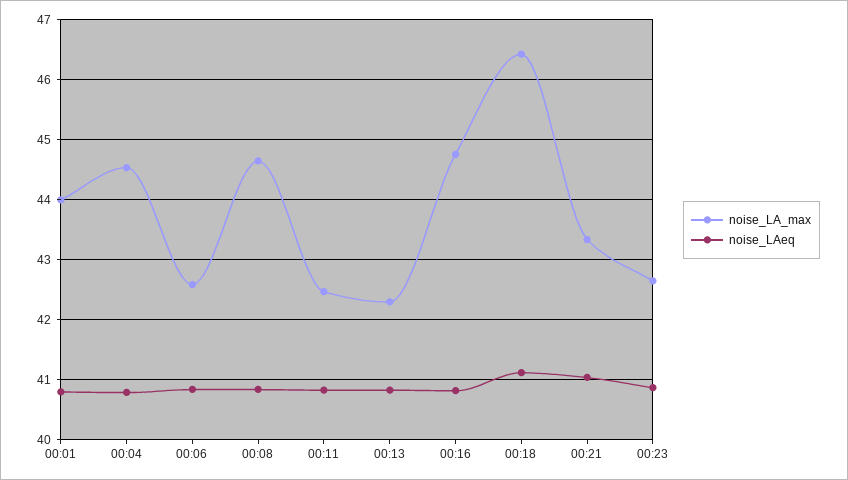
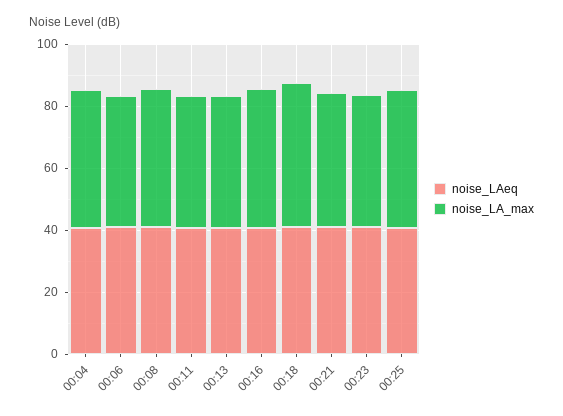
noise_LA_max, 00:01: 44 -> none
noise_LAeq, 00:01: 40.8 -> none
noise_LAeq, 00:25: none -> 40
noise_LA_max, 00:25: none -> 45

